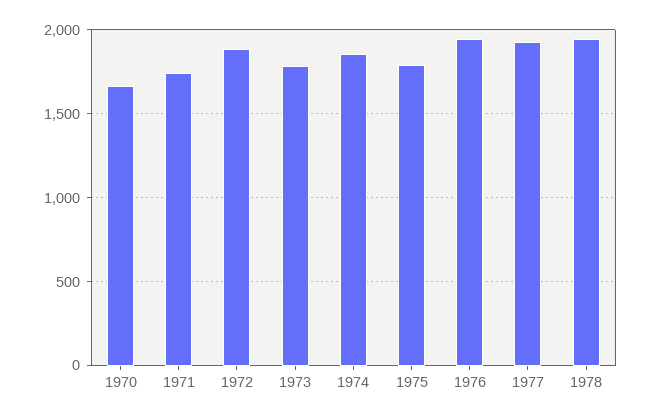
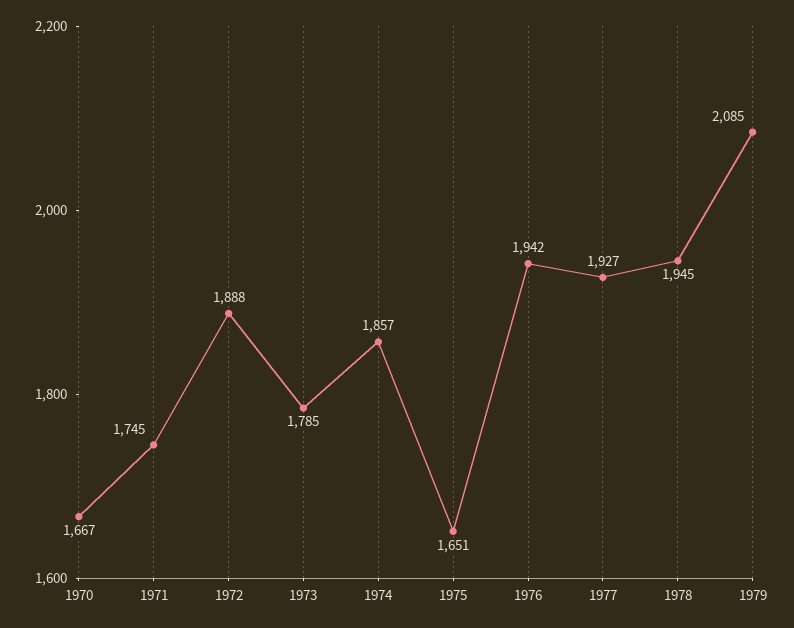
1975: 1800 -> 1651
1979: none -> 2085

